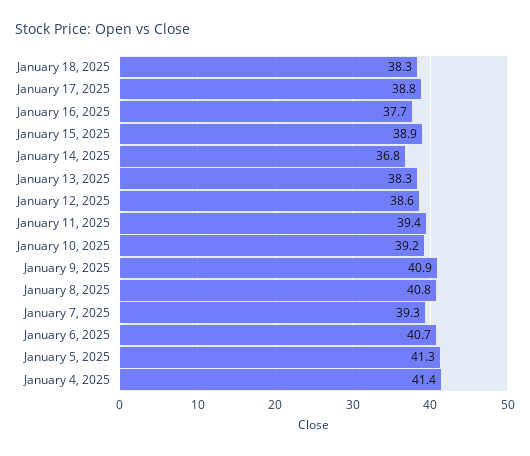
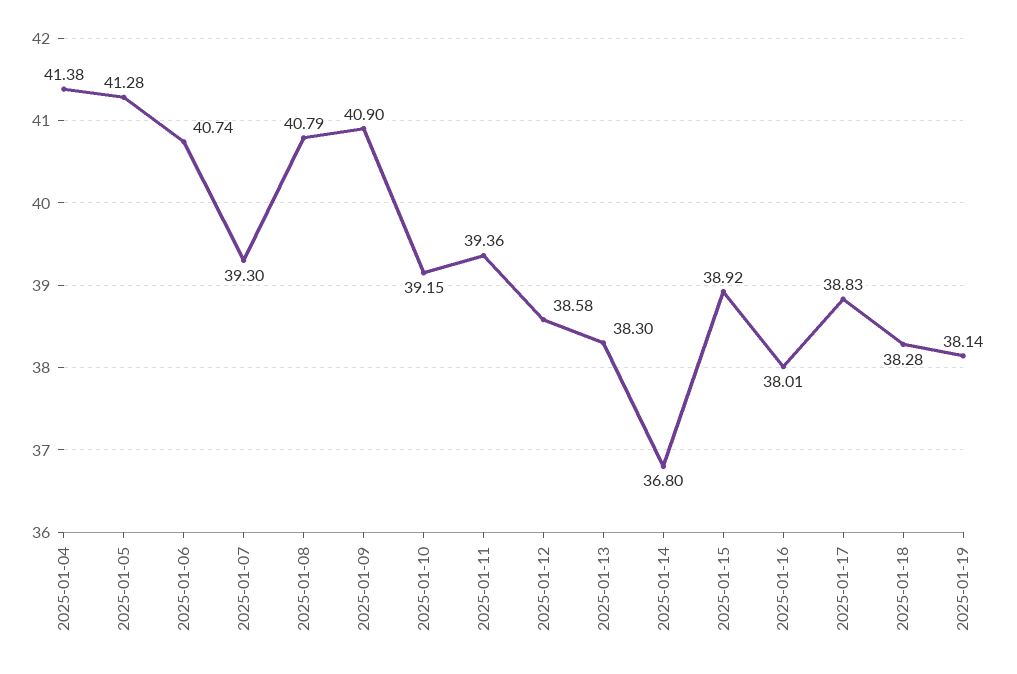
January 16, 2025: 37.7 -> 38.01
2025-01-19: none -> 38.14

